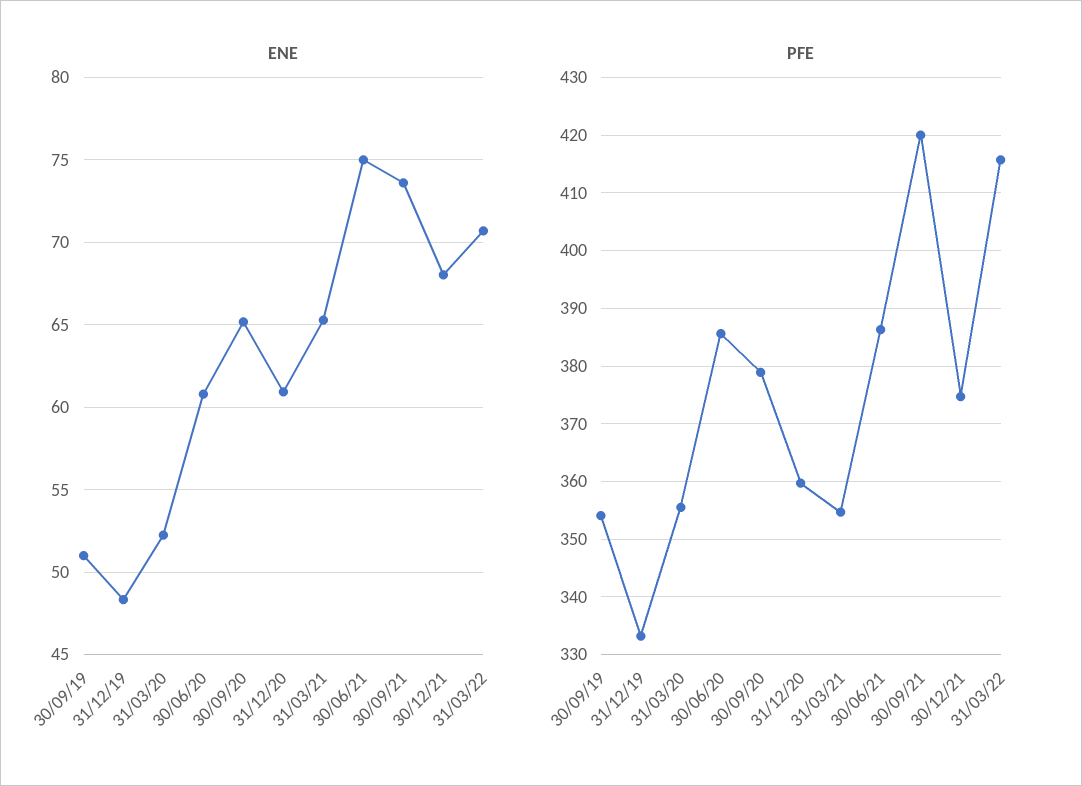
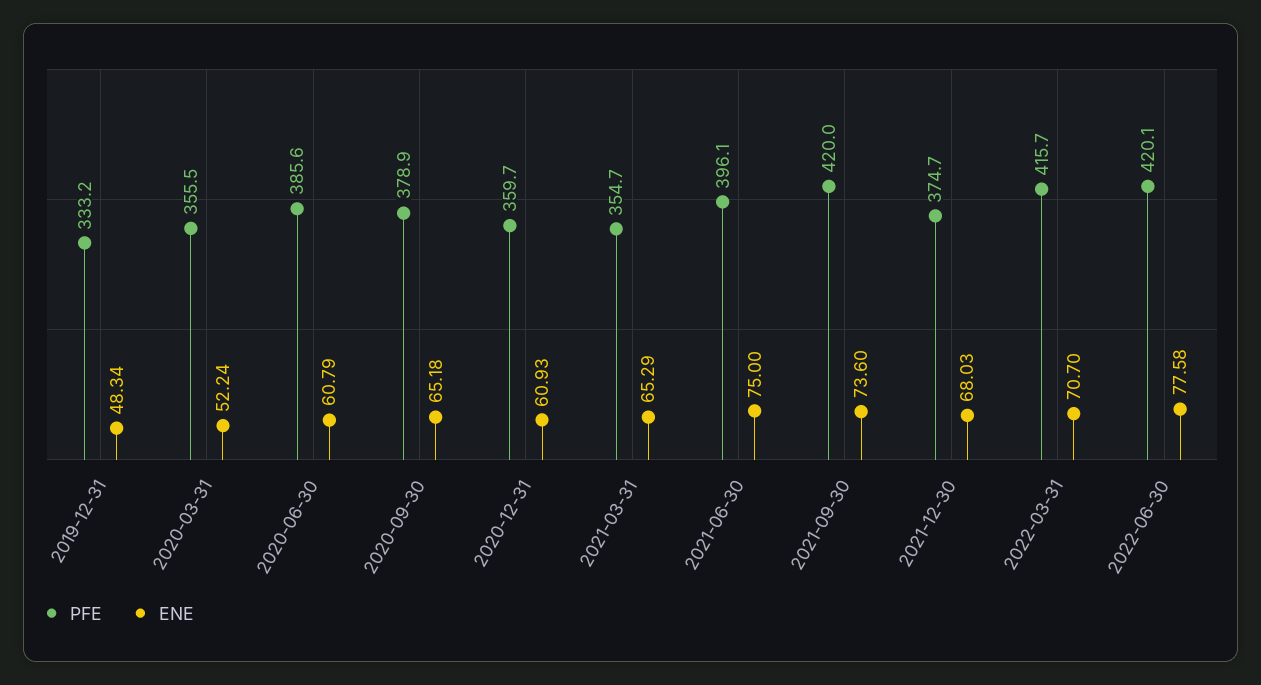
ENE, 30/09/19: 51 -> none
PFE, 30/09/19: 354 -> none
PFE, 30/06/21: 386 -> 396.1
PFE, 2022-06-30: none -> 420.1
ENE, 2022-06-30: none -> 77.58

